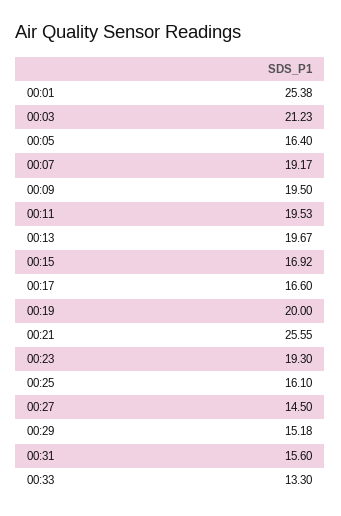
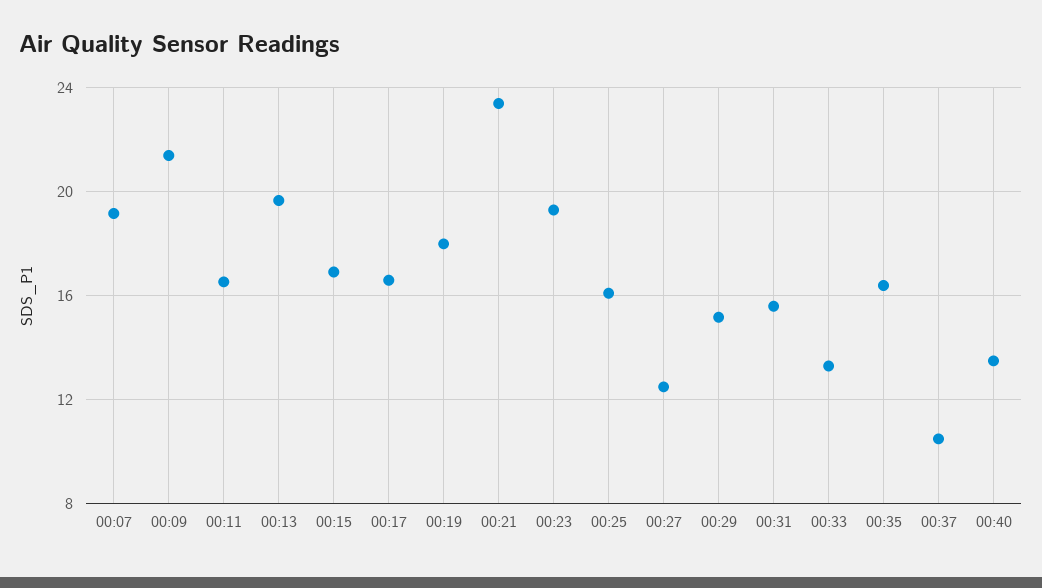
00:01: 25.38 -> none
00:03: 21.23 -> none
00:05: 16.4 -> none
00:09: 19.5 -> 21.5
00:11: 19.53 -> 16.5
00:19: 20 -> 18
00:21: 25.55 -> 23.5
00:27: 14.5 -> 12.5
00:35: none -> 16.5
00:37: none -> 10.5
00:40: none -> 13.5

